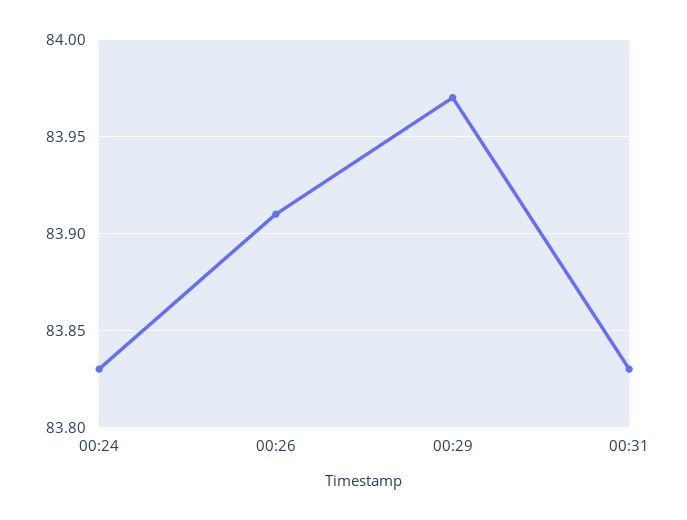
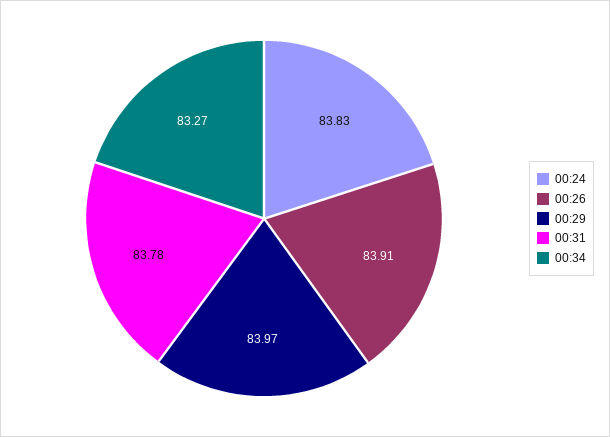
00:31: 83.83 -> 83.78
00:34: none -> 83.27

